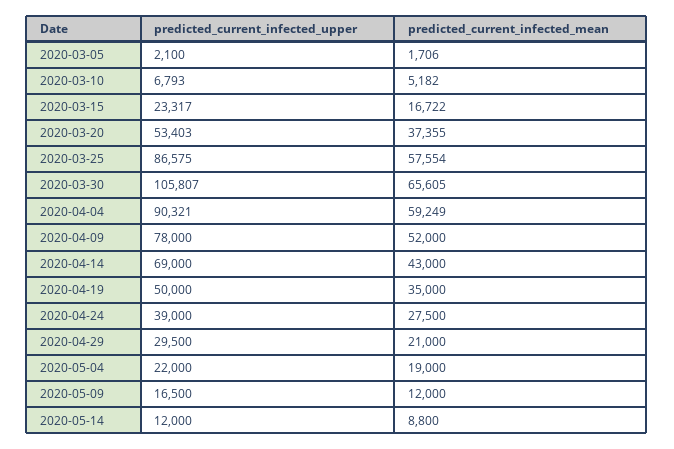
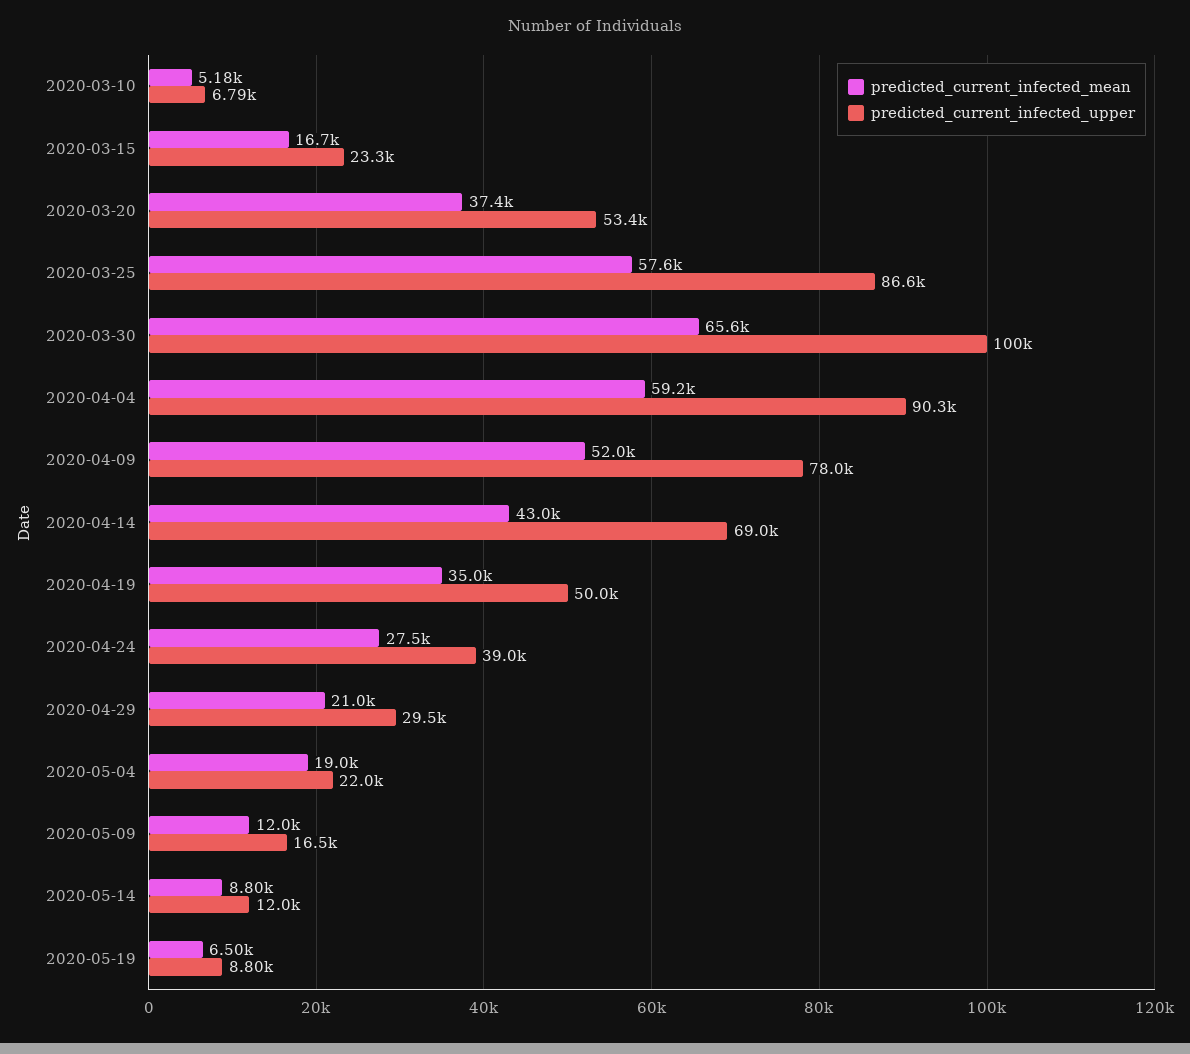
predicted_current_infected_upper, 2020-03-05: 2100 -> none
predicted_current_infected_mean, 2020-03-05: 1706 -> none
predicted_current_infected_upper, 2020-03-30: 105807 -> 100000
predicted_current_infected_mean, 2020-05-19: none -> 6500
predicted_current_infected_upper, 2020-05-19: none -> 8800

